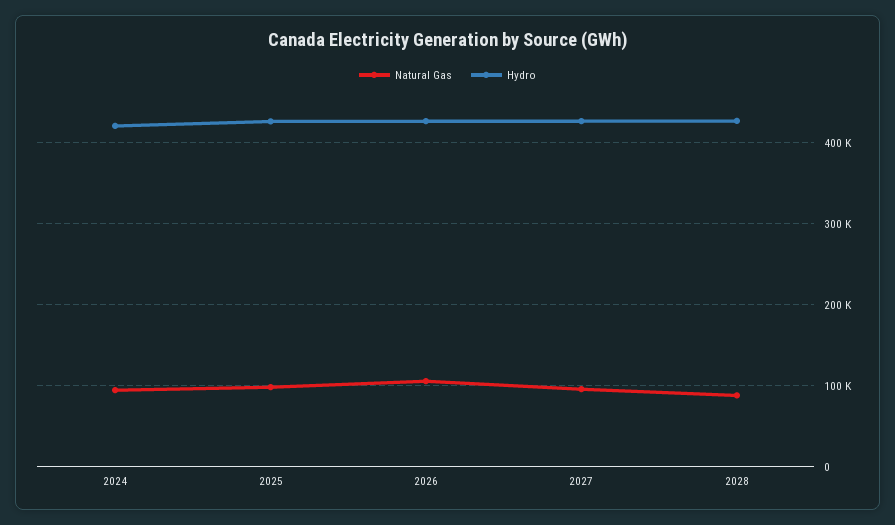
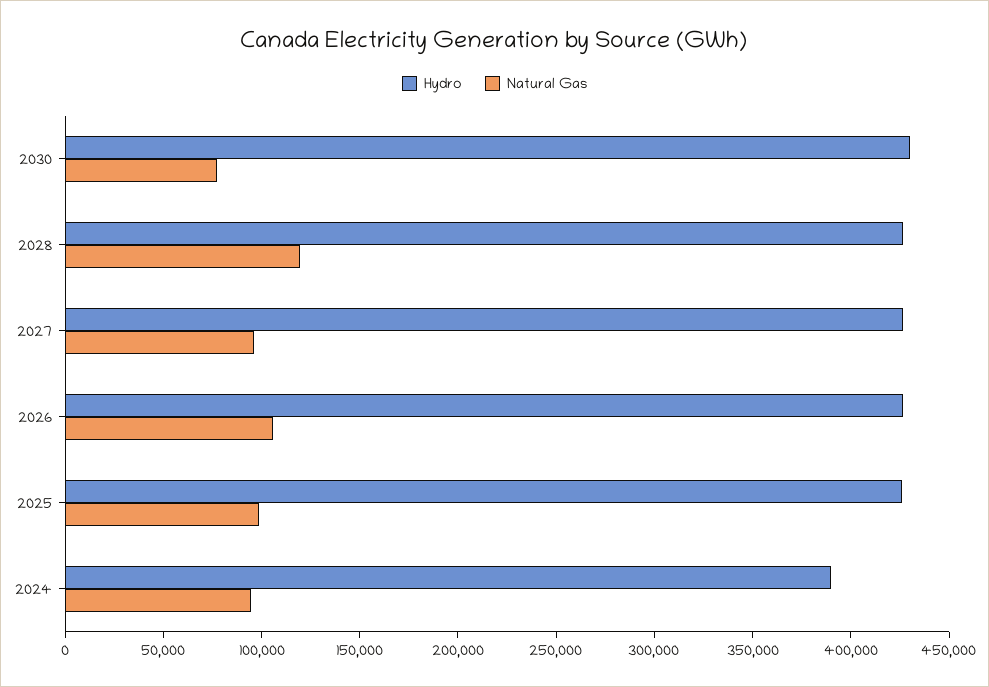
Hydro, 2024: 420000 -> 390000
Natural Gas, 2028: 90000 -> 120000
Hydro, 2030: none -> 430000
Natural Gas, 2030: none -> 80000

